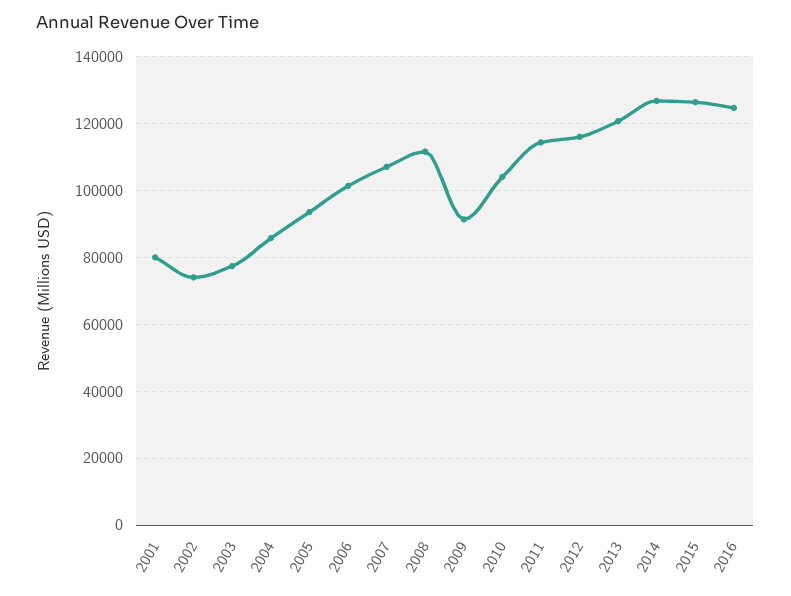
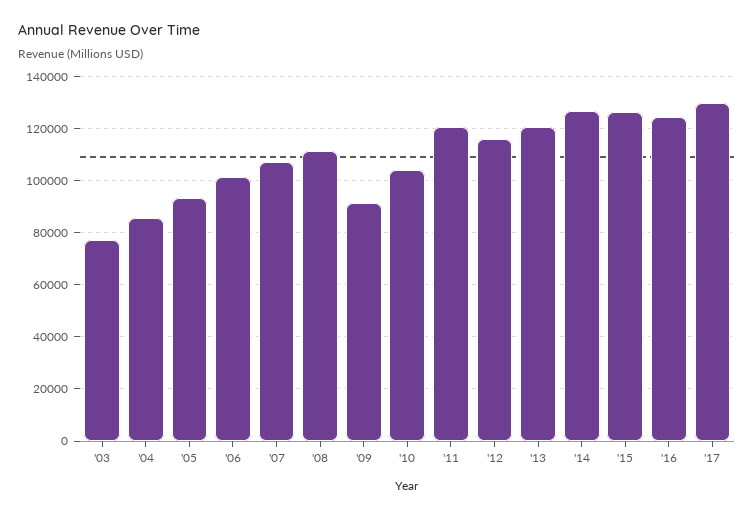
2001: 80000 -> none
2002: 74000 -> none
2011: 114000 -> 120000
'17: none -> 130000

